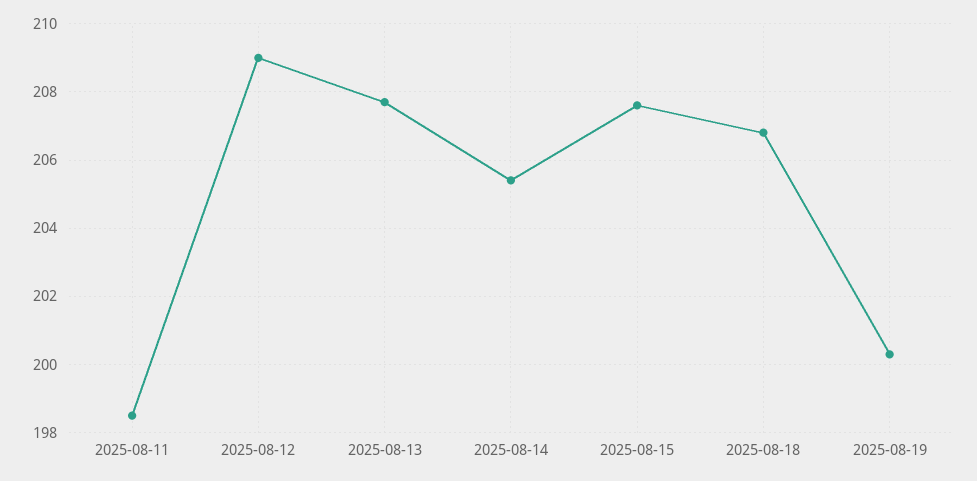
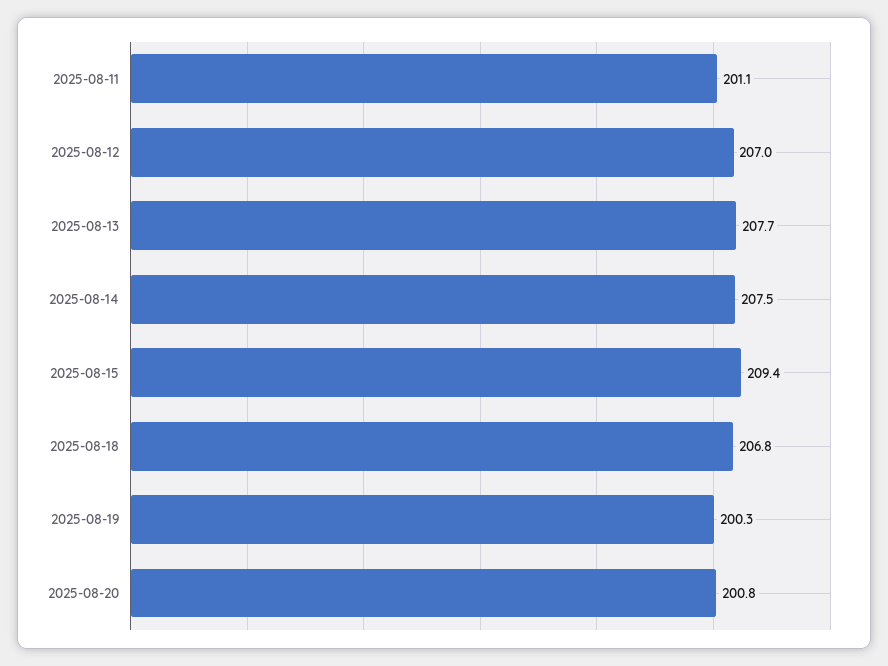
2025-08-11: 198.5 -> 201.1
2025-08-12: 209 -> 207
2025-08-14: 205.5 -> 207.5
2025-08-15: 207.5 -> 209.4
2025-08-20: none -> 200.8

